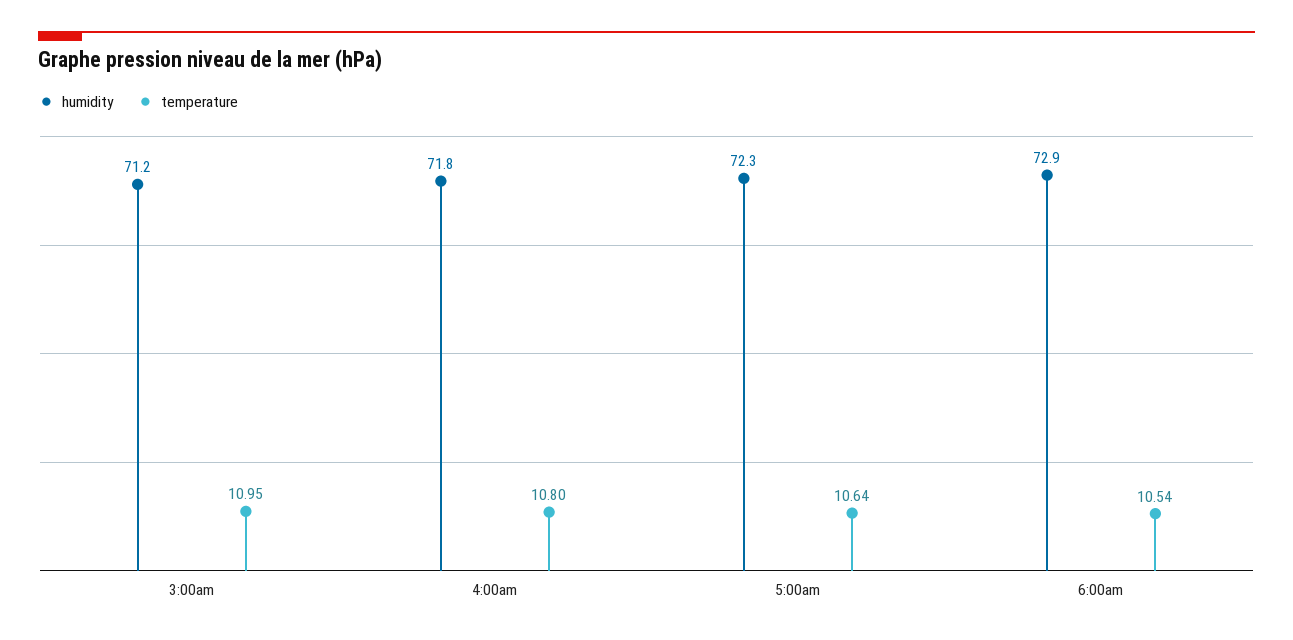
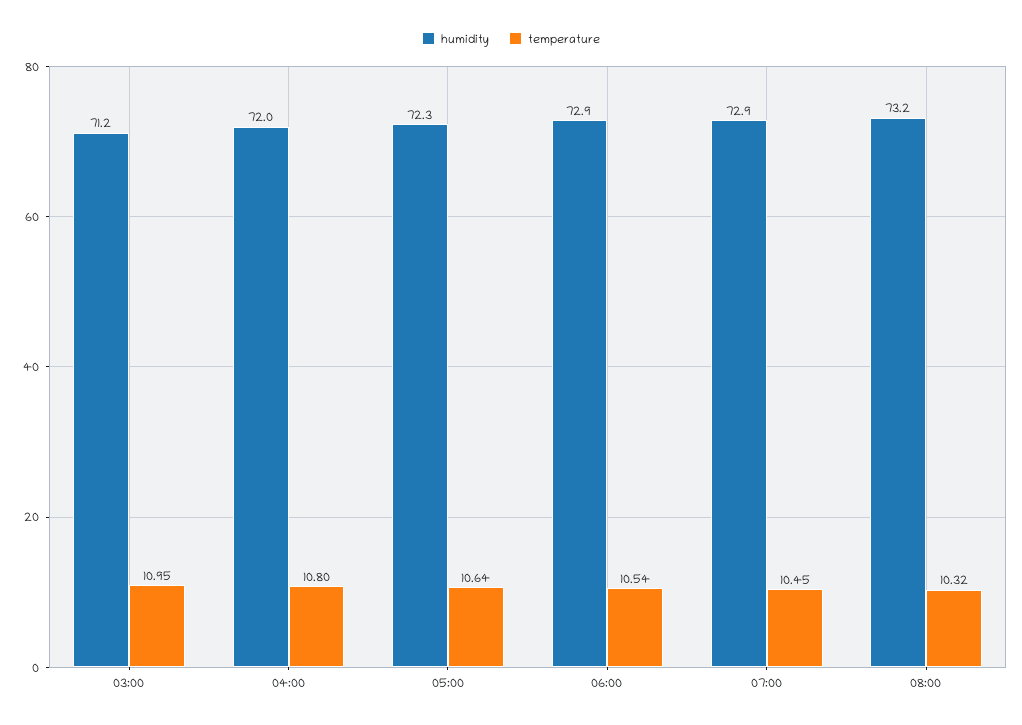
humidity, 4:00am: 71.8 -> 72
humidity, 07:00: none -> 72.9
temperature, 07:00: none -> 10.45
humidity, 08:00: none -> 73.2
temperature, 08:00: none -> 10.32

